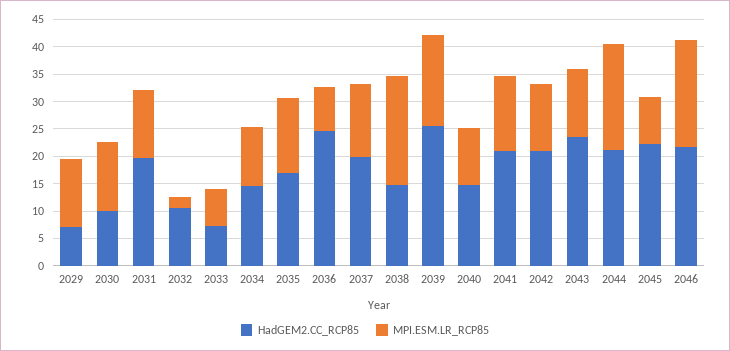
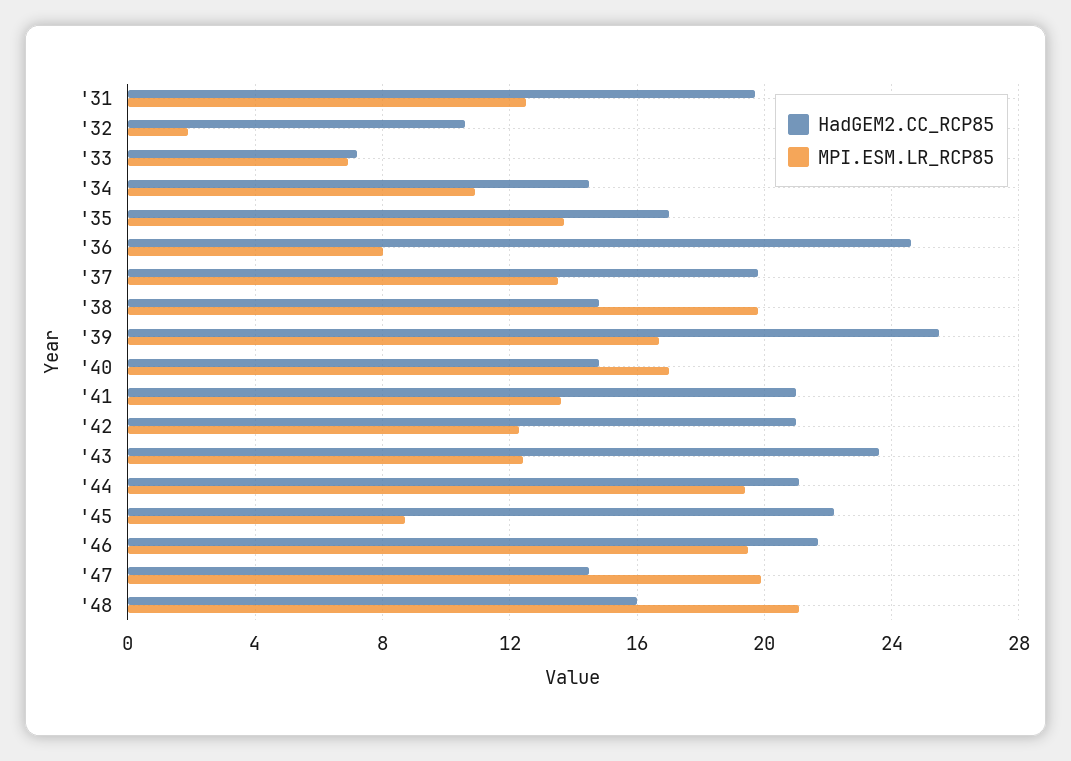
HadGEM2.CC_RCP85, 2029: 7.5 -> none
MPI.ESM.LR_RCP85, 2029: 12.5 -> none
HadGEM2.CC_RCP85, 2030: 10 -> none
MPI.ESM.LR_RCP85, 2030: 12.5 -> none
MPI.ESM.LR_RCP85, 2040: 10 -> 17
HadGEM2.CC_RCP85, '47: none -> 14.5
MPI.ESM.LR_RCP85, '47: none -> 20
HadGEM2.CC_RCP85, '48: none -> 16
MPI.ESM.LR_RCP85, '48: none -> 21

